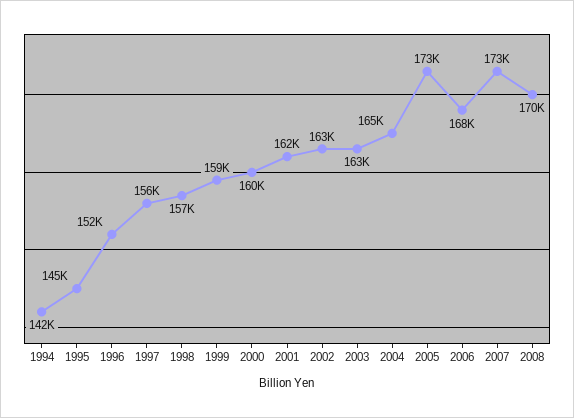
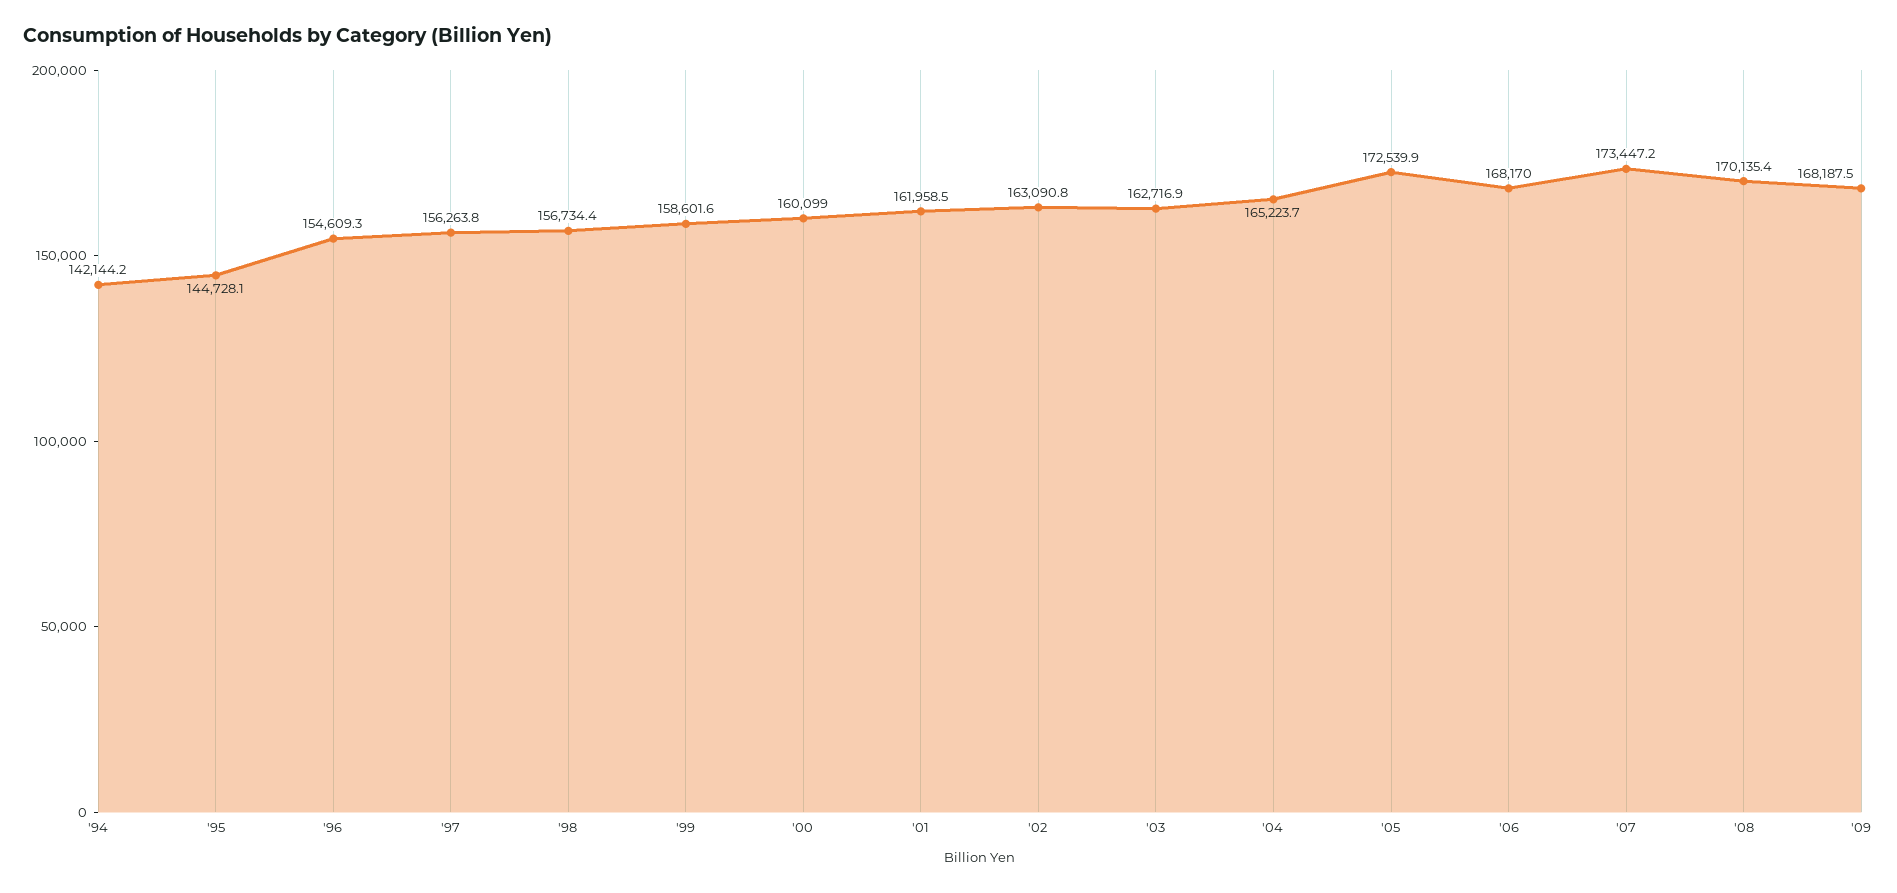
1996: 152000 -> 154609.3
'09: none -> 168187.5

